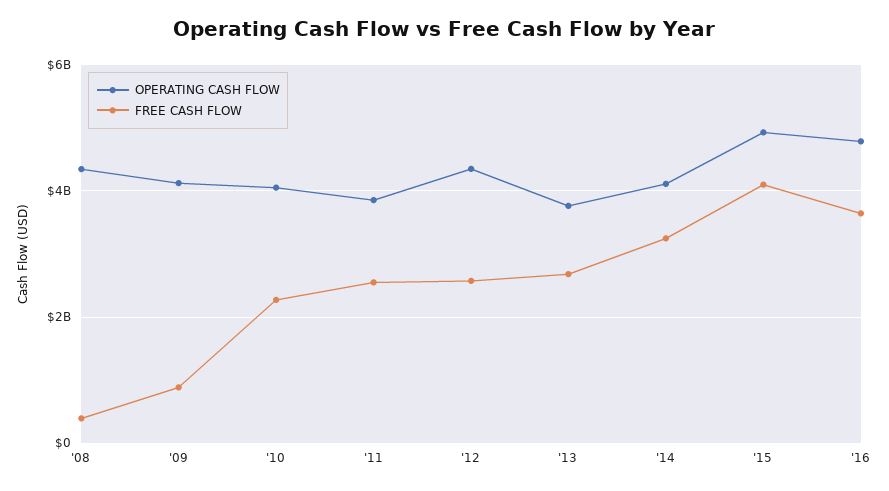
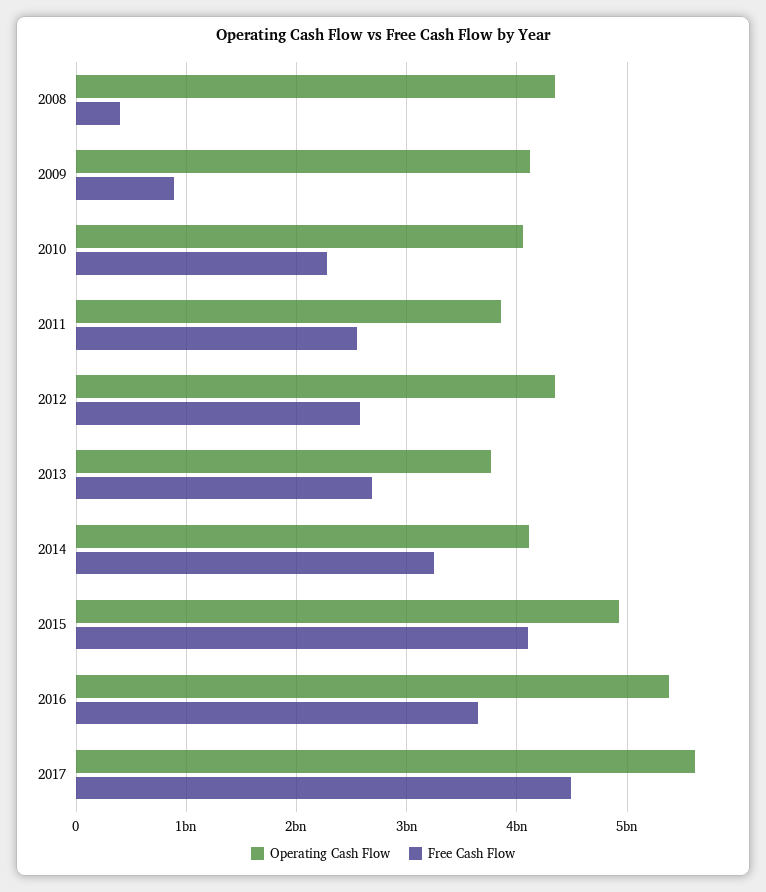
OPERATING CASH FLOW, '16: 4800000000 -> 5400000000
OPERATING CASH FLOW, 2017: none -> 5600000000
FREE CASH FLOW, 2017: none -> 4500000000

